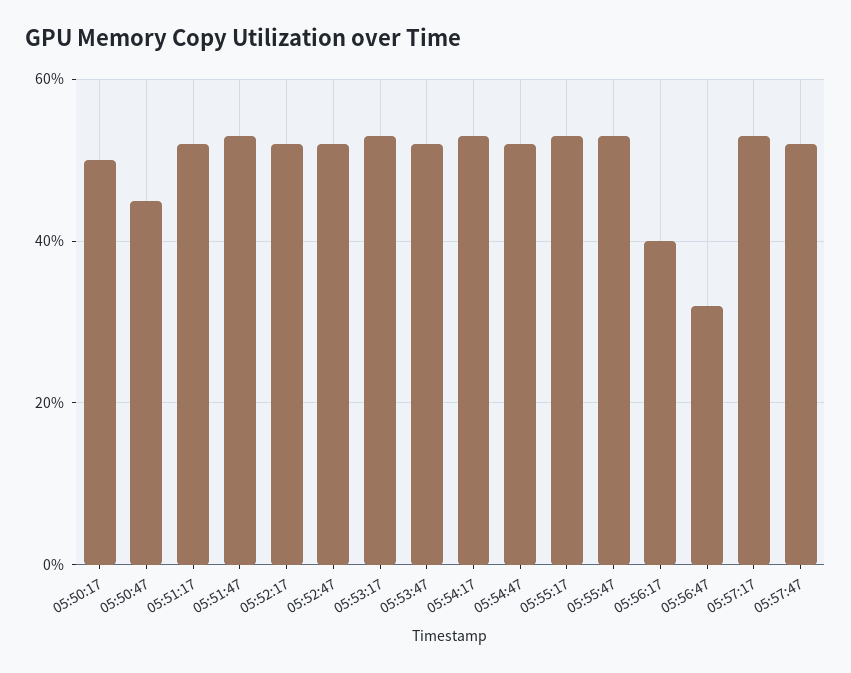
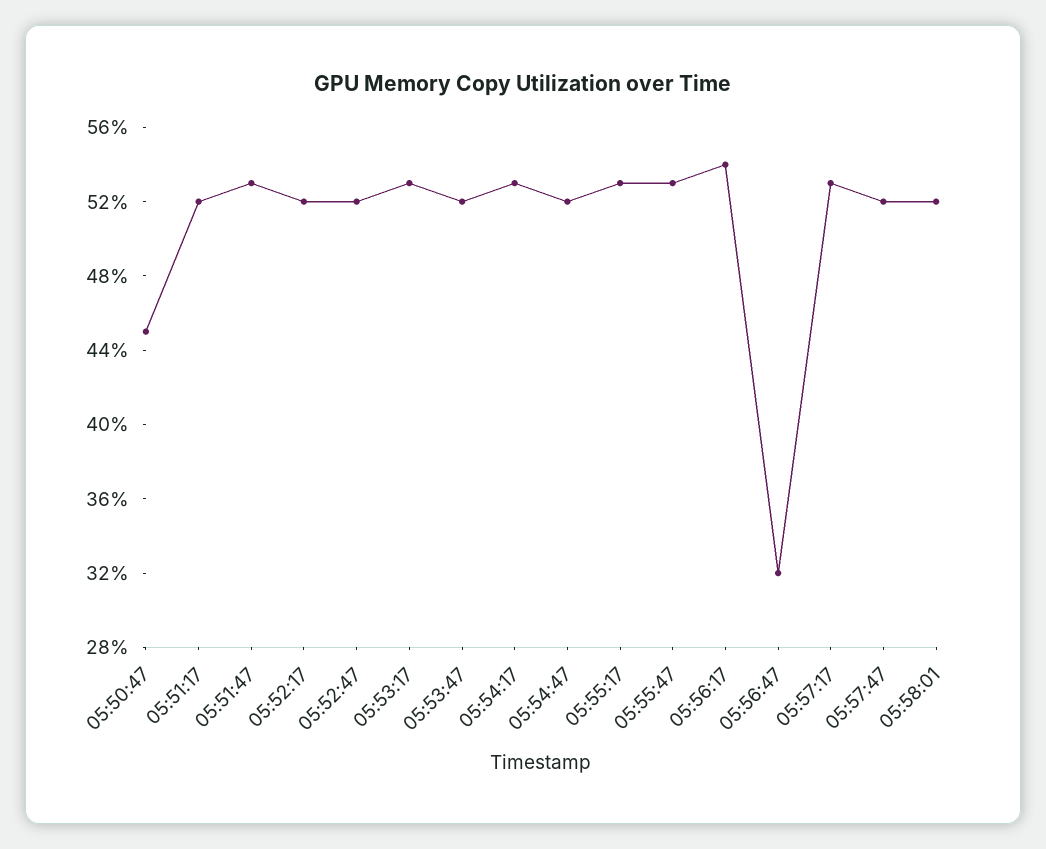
05:50:17: 50 -> none
05:56:17: 40 -> 54
05:58:01: none -> 52

